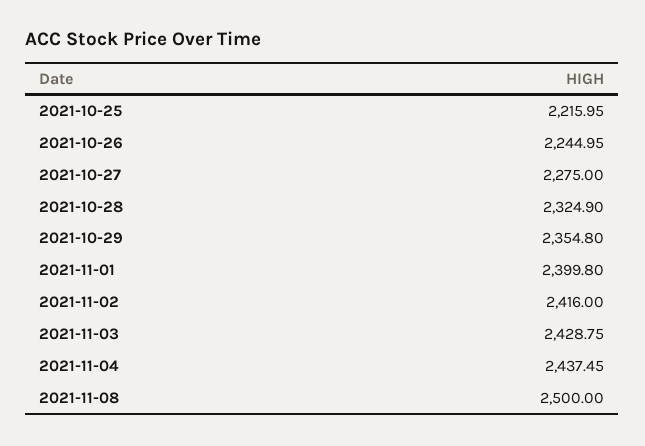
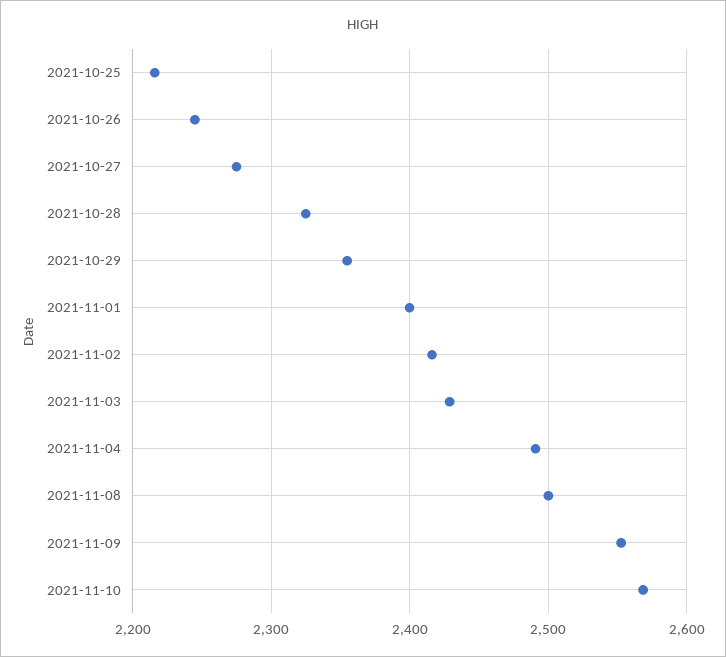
2021-11-04: 2437.45 -> 2490
2021-11-09: none -> 2550
2021-11-10: none -> 2570

